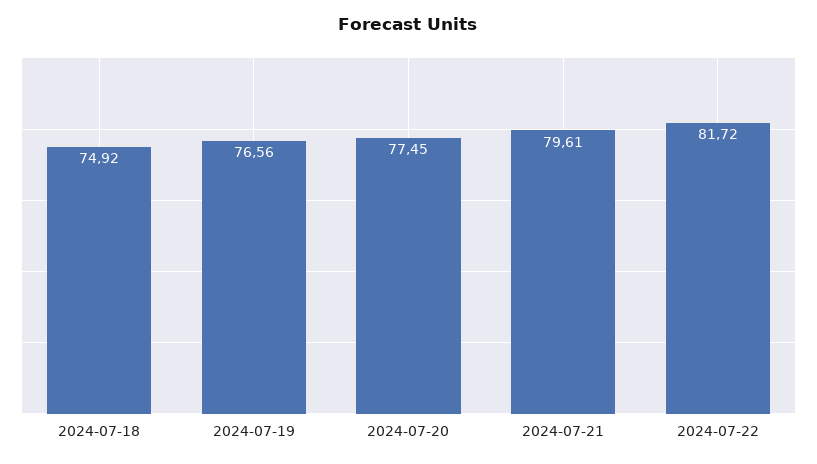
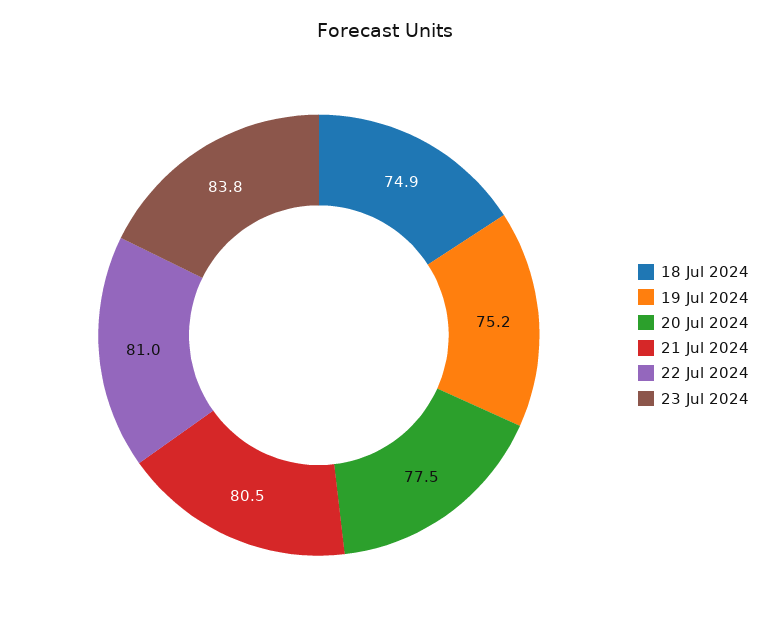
2024-07-19: 76.56 -> 75.2
2024-07-21: 79.61 -> 80.5
2024-07-22: 81.72 -> 81
23 Jul 2024: none -> 83.8

